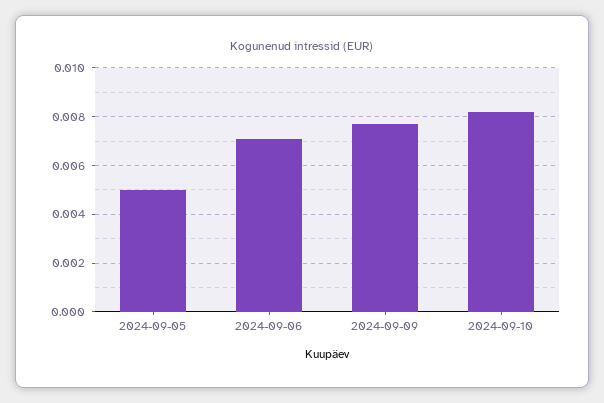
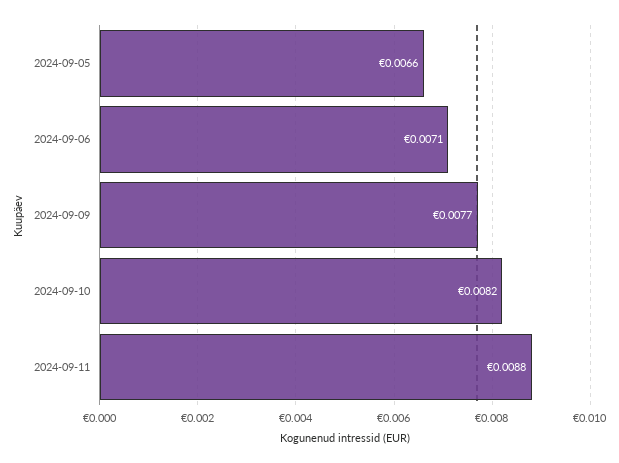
2024-09-05: 0.005 -> 0.0066
2024-09-11: none -> 0.0088

